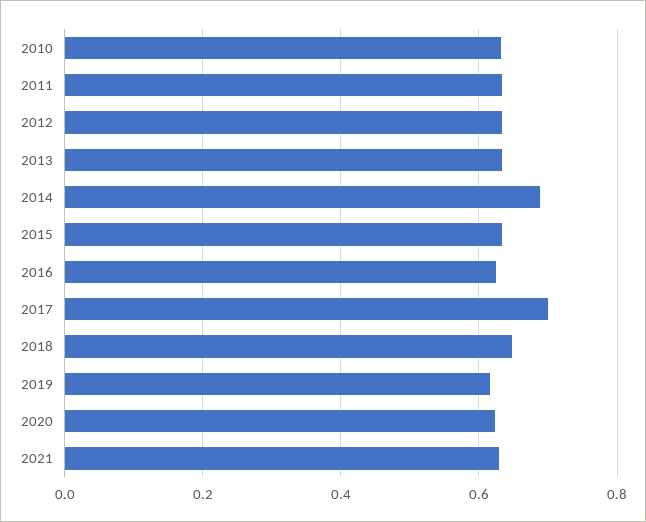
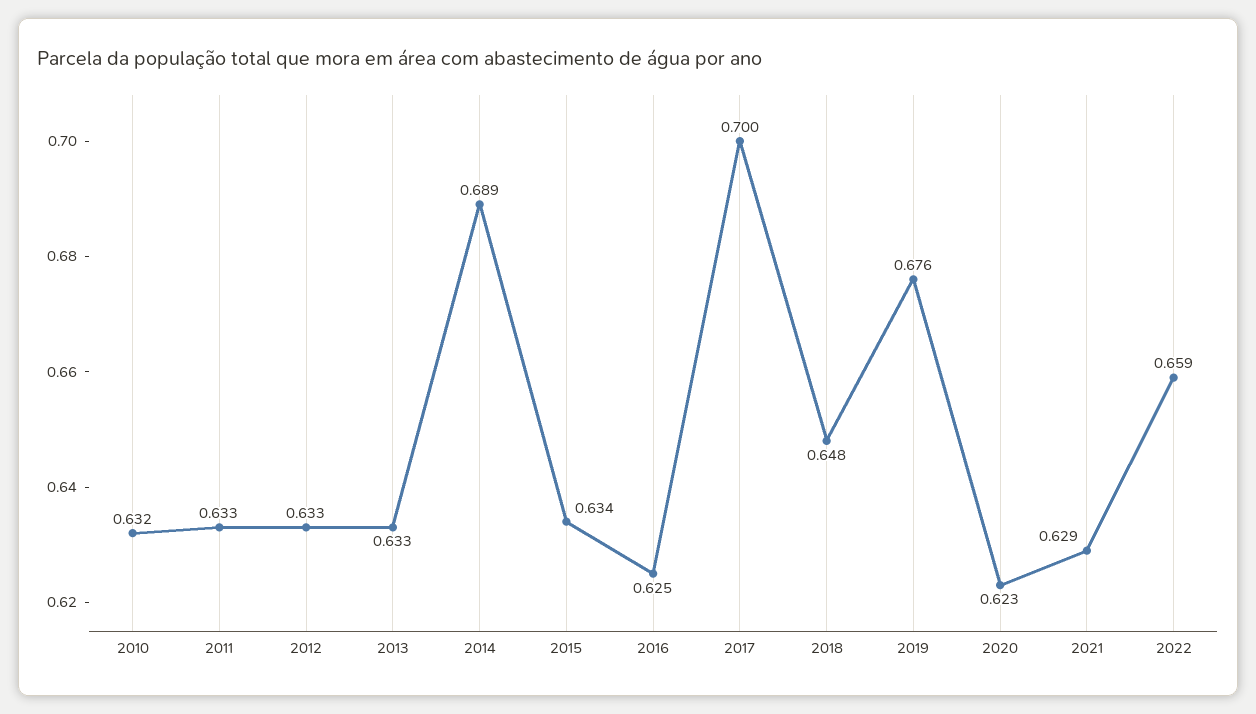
2019: 0.62 -> 0.676
2022: none -> 0.659

